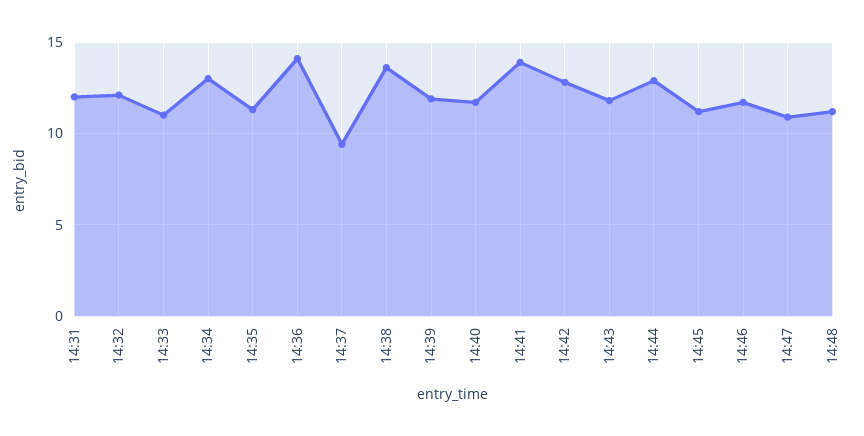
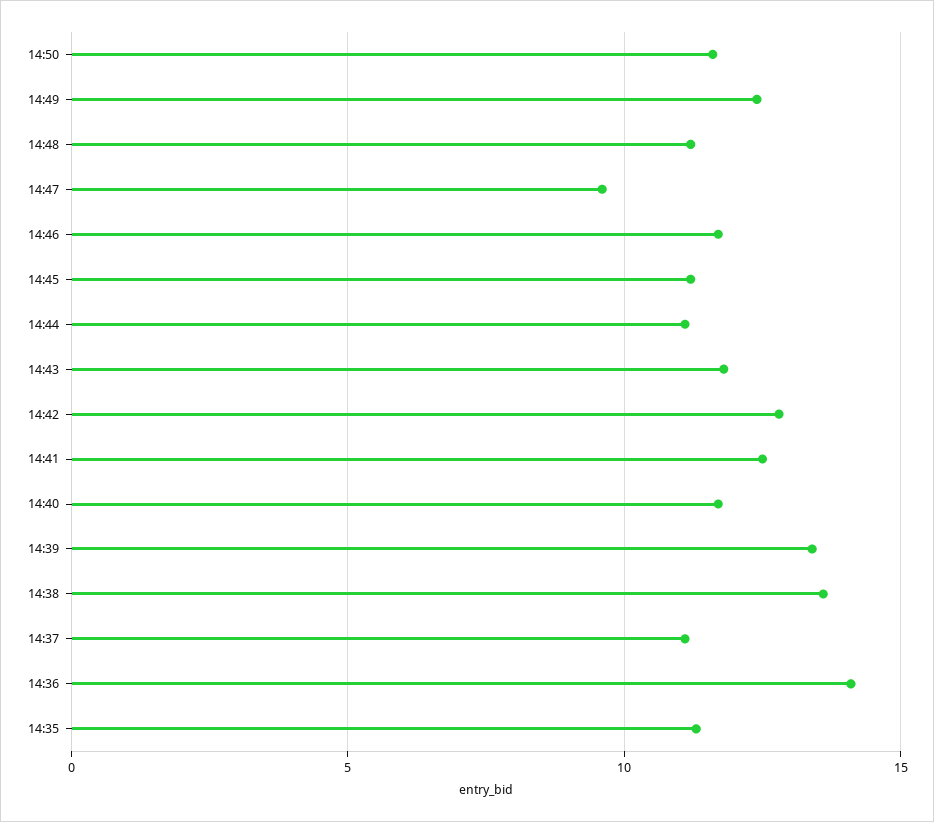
14:31: 12 -> none
14:32: 12 -> none
14:33: 11 -> none
14:34: 13 -> none
14:37: 9.5 -> 11
14:39: 12 -> 13.5
14:41: 14 -> 12.5
14:44: 13 -> 11
14:47: 11 -> 9.5
14:50: none -> 11.5
14:49: none -> 12.5

